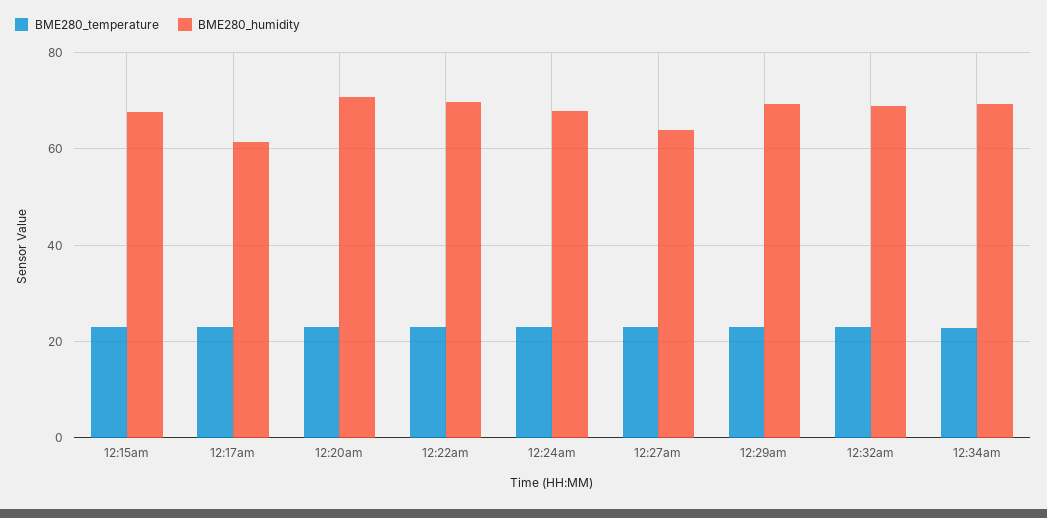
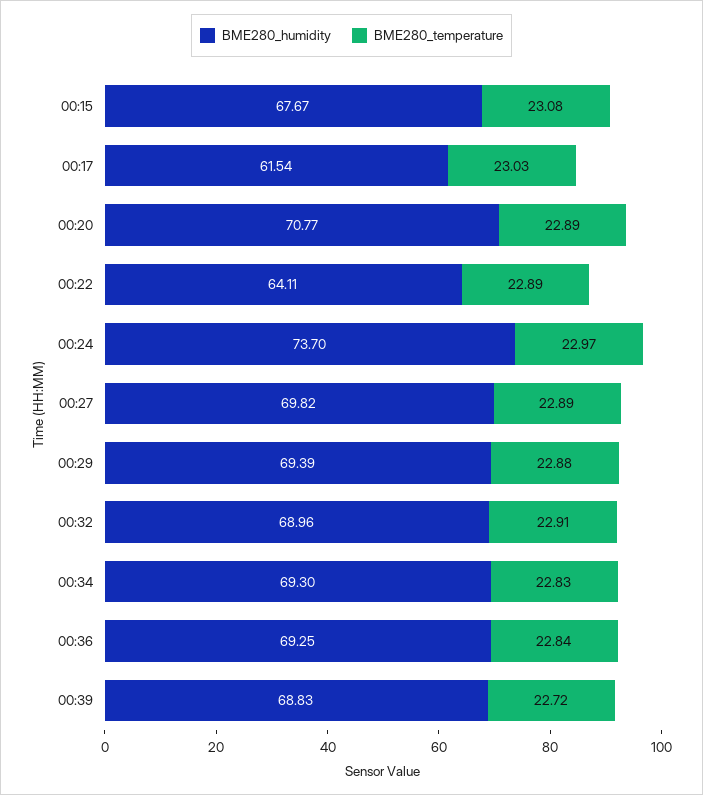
BME280_humidity, 12:22am: 70 -> 64.11
BME280_humidity, 12:24am: 68 -> 73.7
BME280_humidity, 12:27am: 64 -> 69.82
BME280_humidity, 00:36: none -> 69.25
BME280_temperature, 00:36: none -> 22.84
BME280_humidity, 00:39: none -> 68.83
BME280_temperature, 00:39: none -> 22.72

